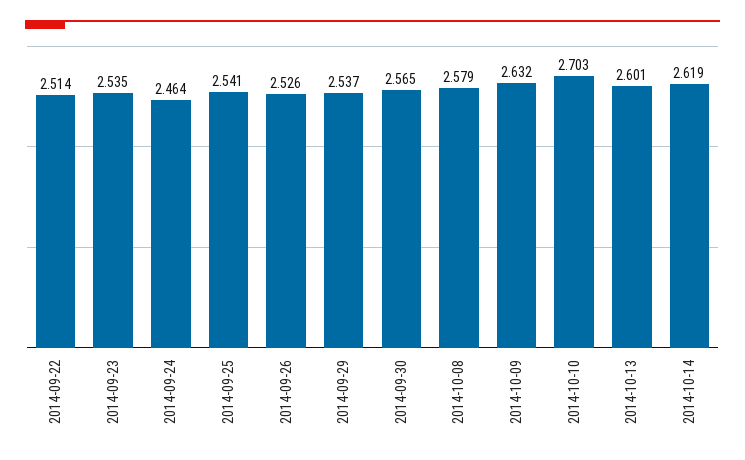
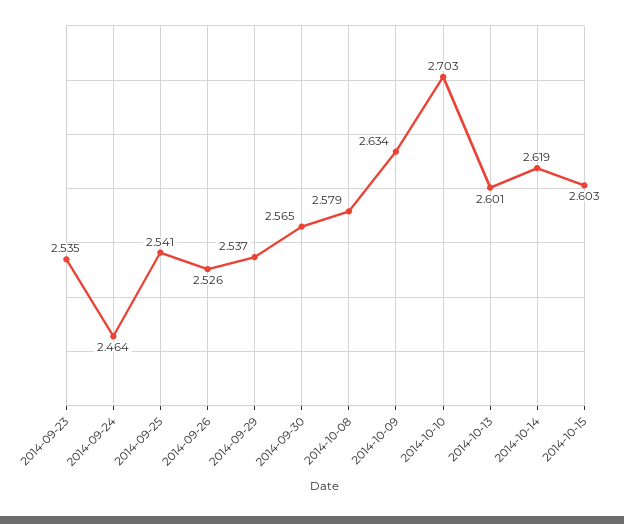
2014-09-22: 2.514 -> none
2014-10-09: 2.632 -> 2.634
2014-10-15: none -> 2.603

